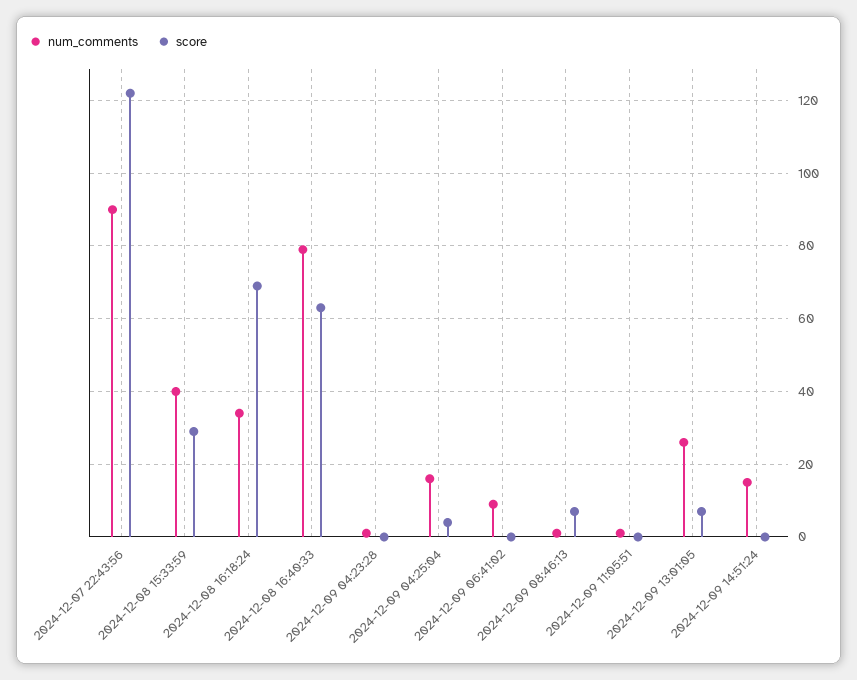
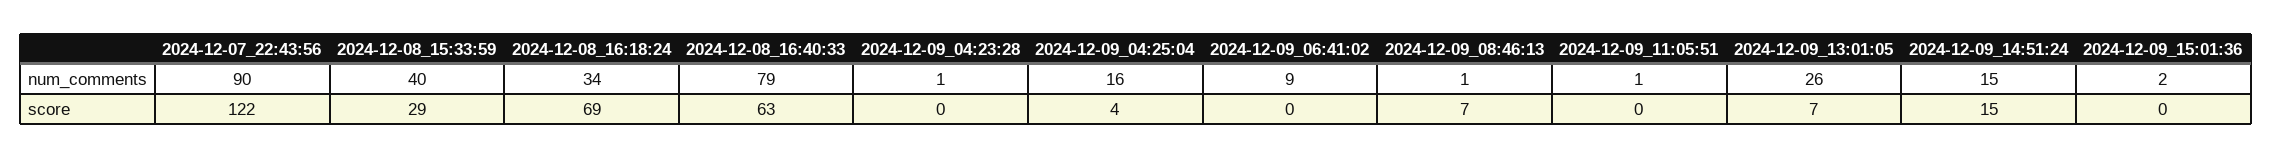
score, 2024-12-09 14:51:24: 0 -> 15
num_comments, 2024-12-09_15:01:36: none -> 2
score, 2024-12-09_15:01:36: none -> 0

